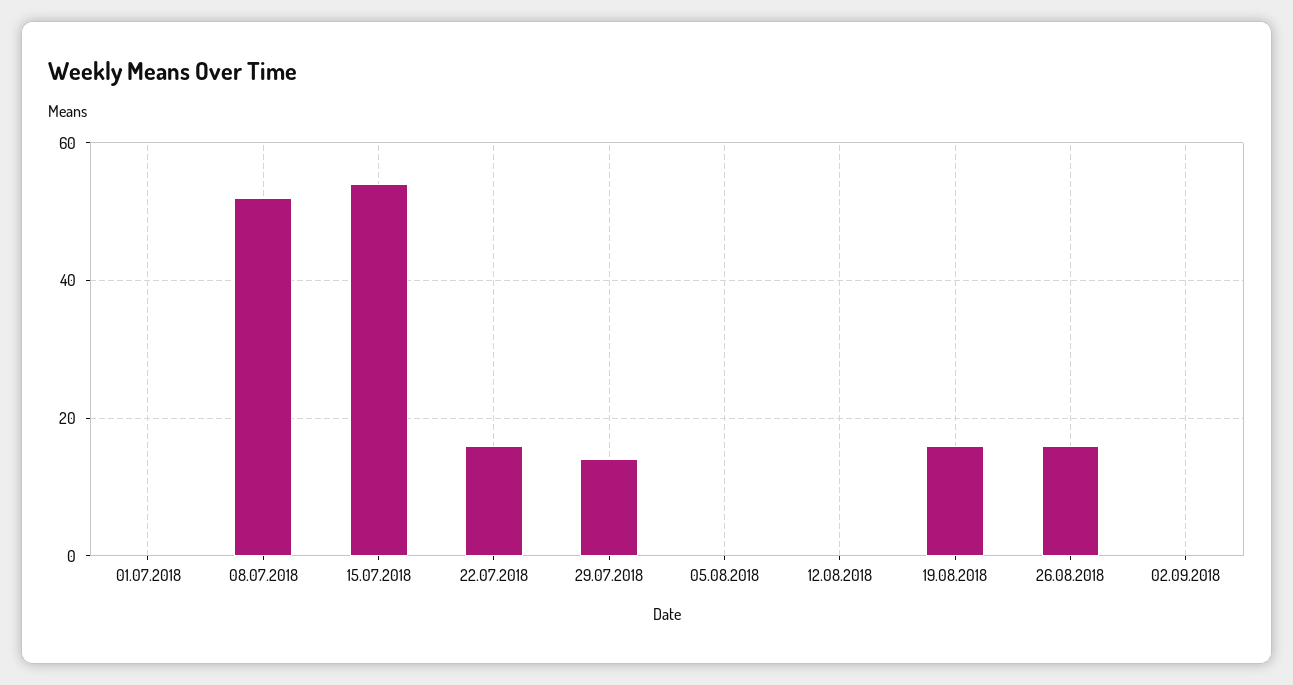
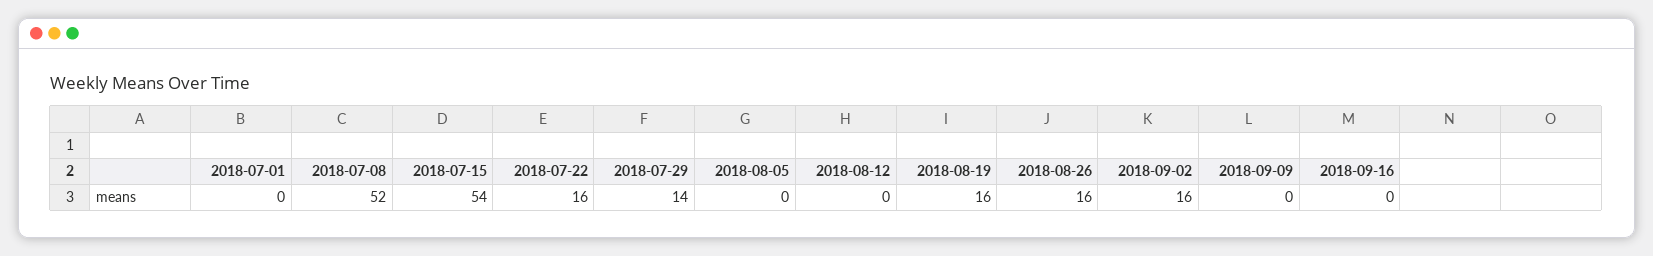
02.09.2018: 0 -> 16
2018-09-09: none -> 0
2018-09-16: none -> 0

